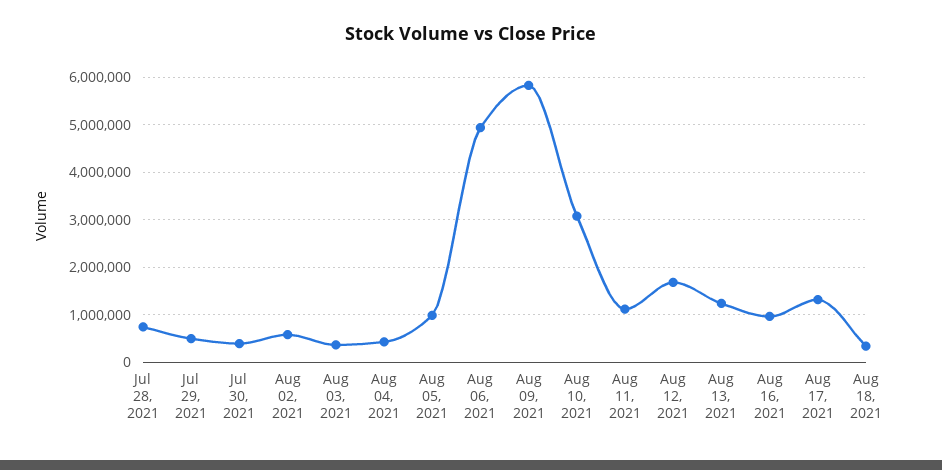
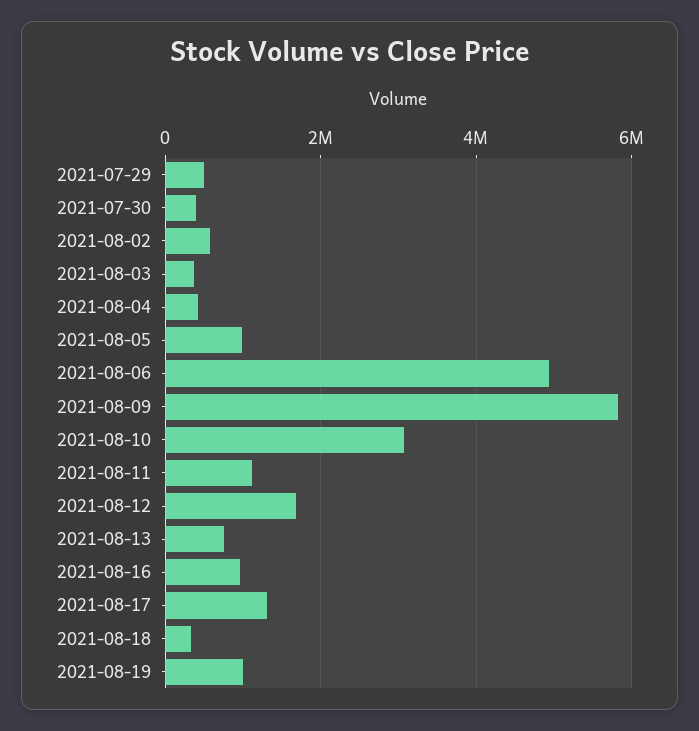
Jul 28, 2021: 800000 -> none
Aug 13, 2021: 1200000 -> 800000
2021-08-19: none -> 1000000

